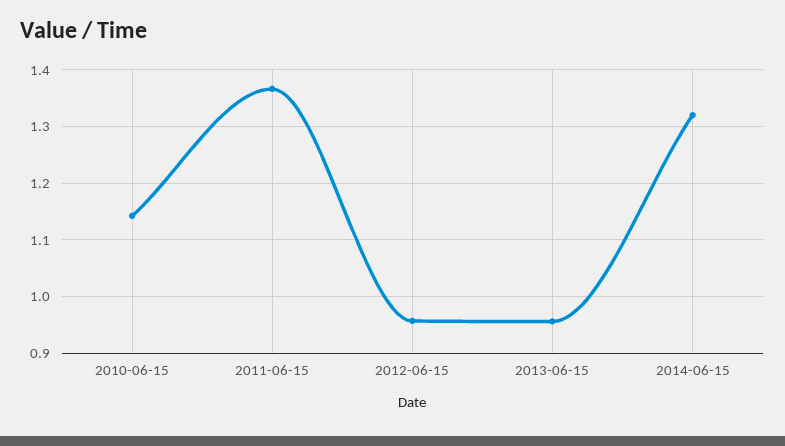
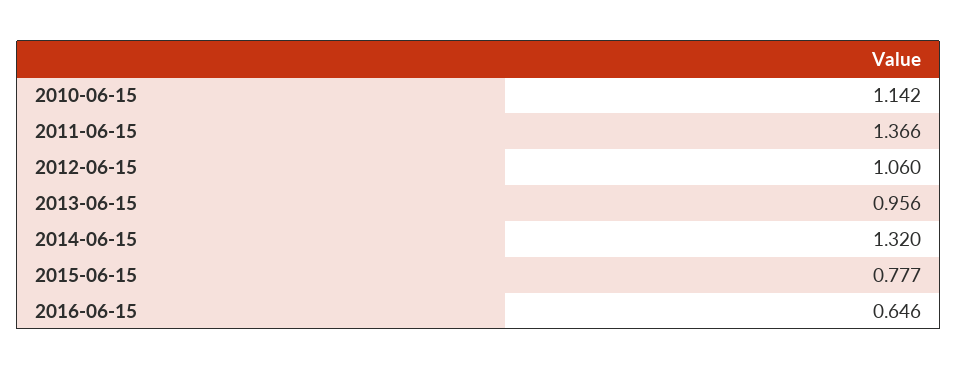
2012-06-15: 0.96 -> 1.06
2015-06-15: none -> 0.777
2016-06-15: none -> 0.646

